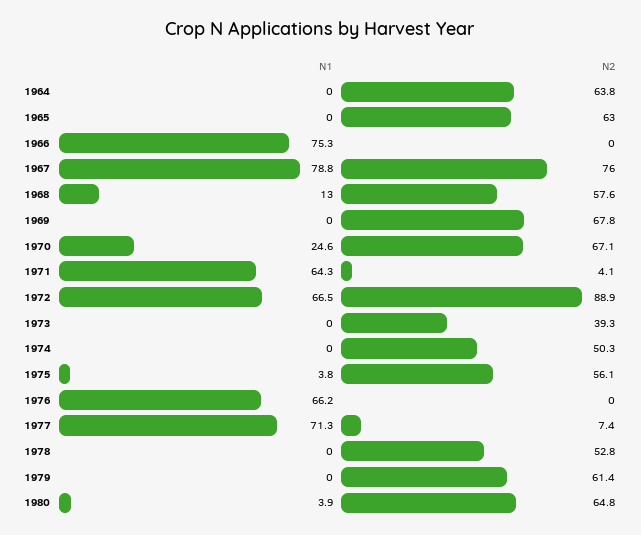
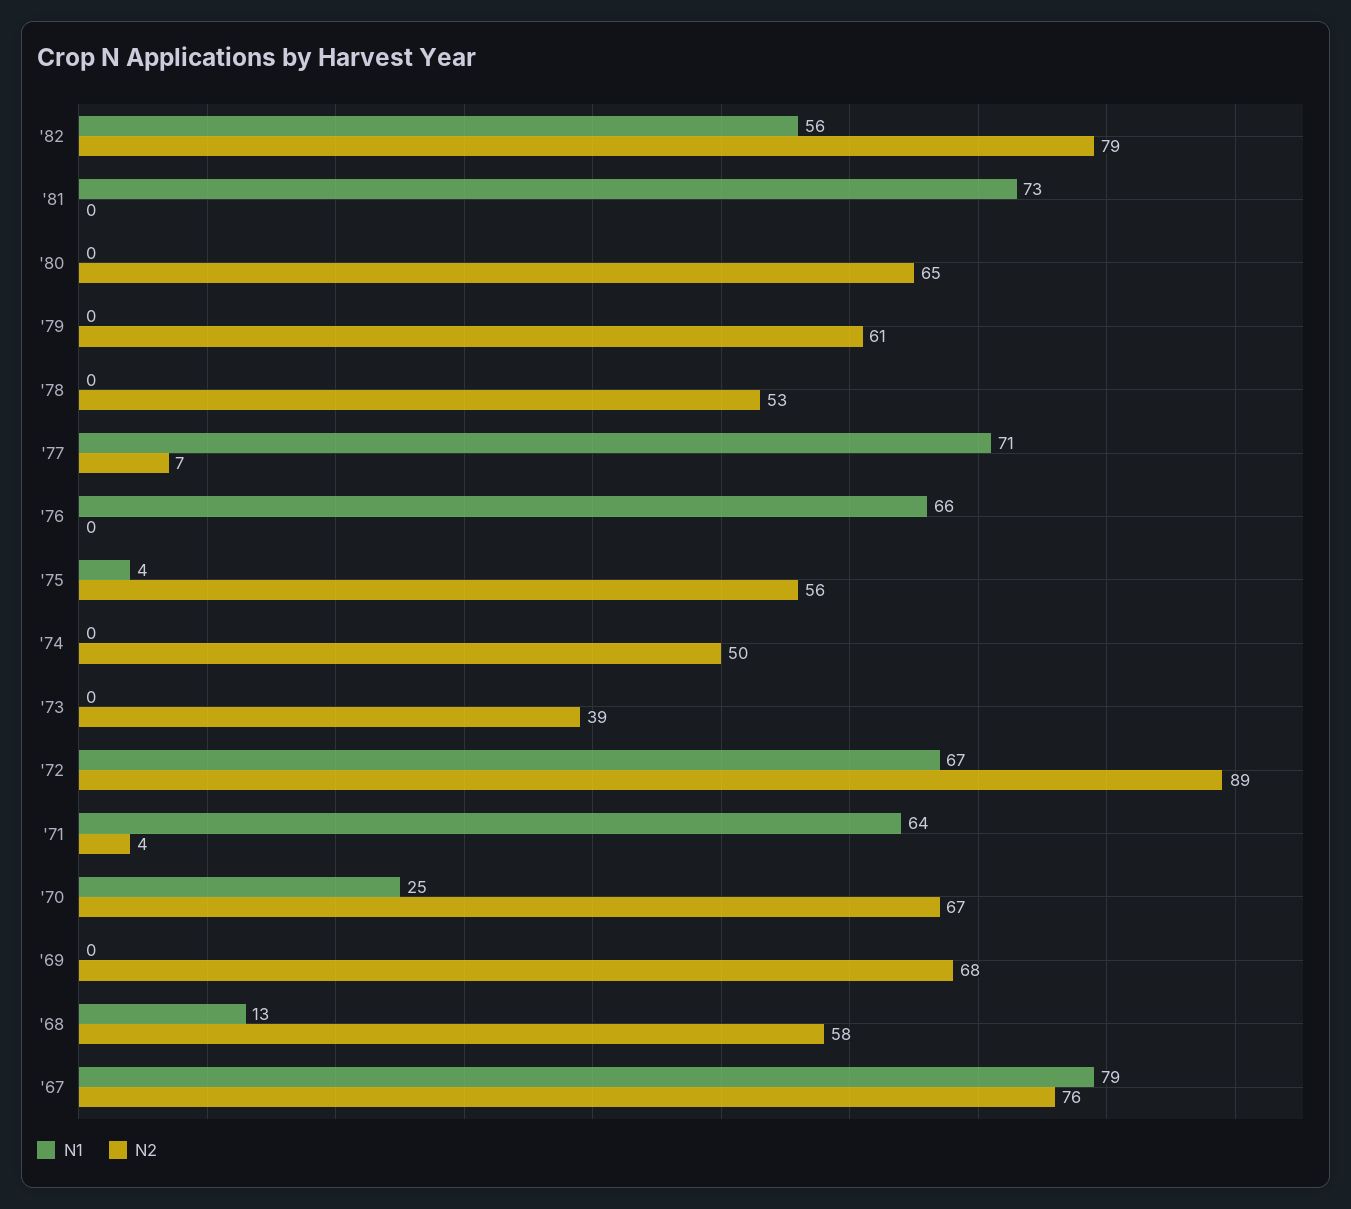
N1, 1964: 0 -> none
N2, 1964: 63.8 -> none
N1, 1965: 0 -> none
N2, 1965: 63 -> none
N1, 1966: 75.3 -> none
N2, 1966: 0 -> none
N1, 1980: 3.9 -> 0
N1, '82: none -> 56
N2, '82: none -> 79
N1, '81: none -> 73
N2, '81: none -> 0

